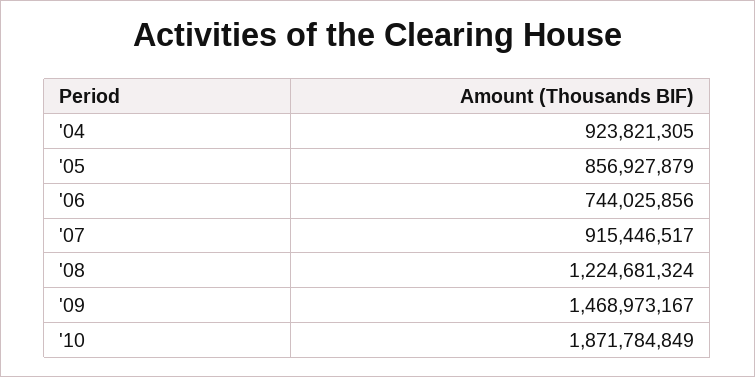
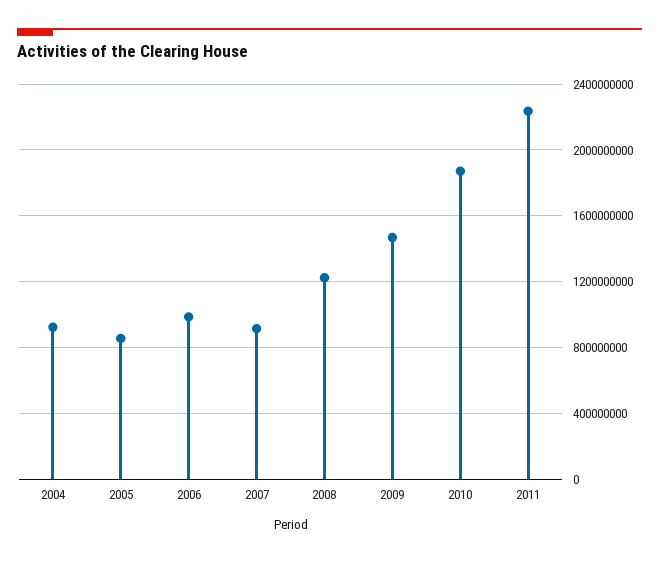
'06: 744025856 -> 1000000000
2011: none -> 2250000000

